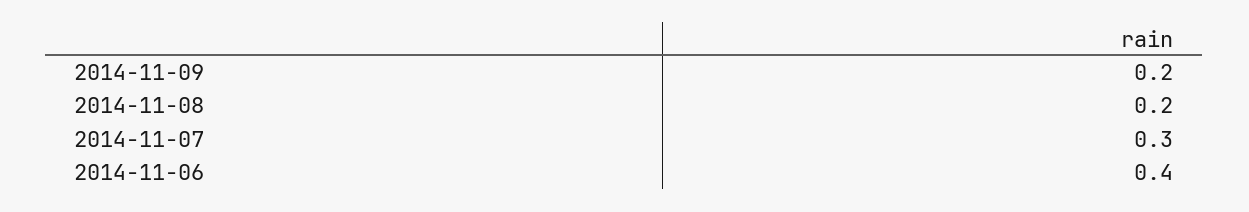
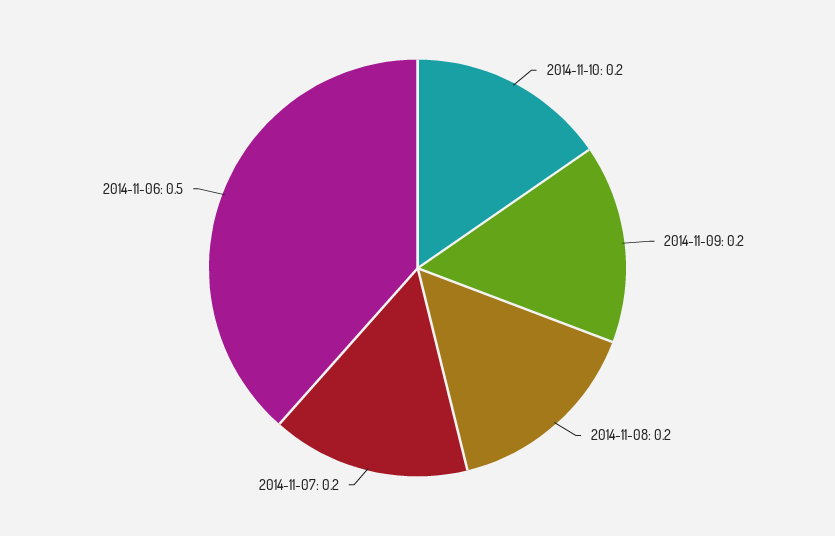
2014-11-07: 0.3 -> 0.2
2014-11-06: 0.4 -> 0.5
2014-11-10: none -> 0.2

